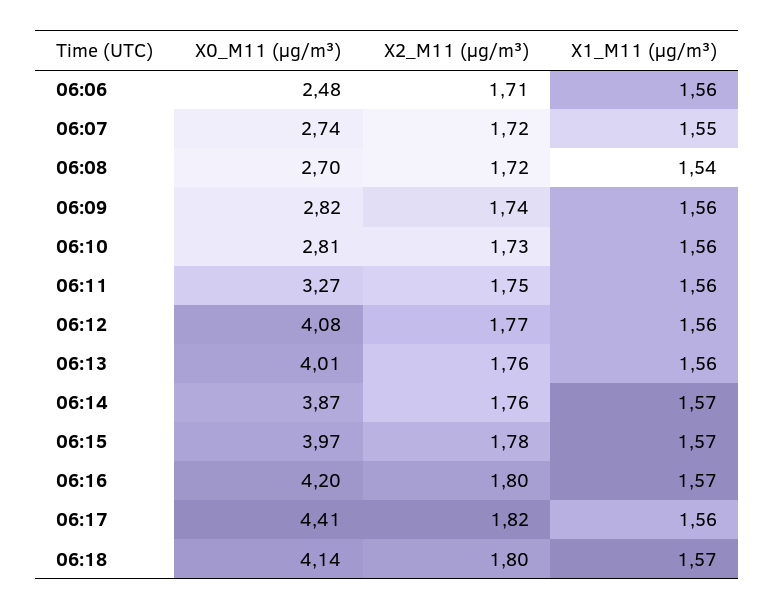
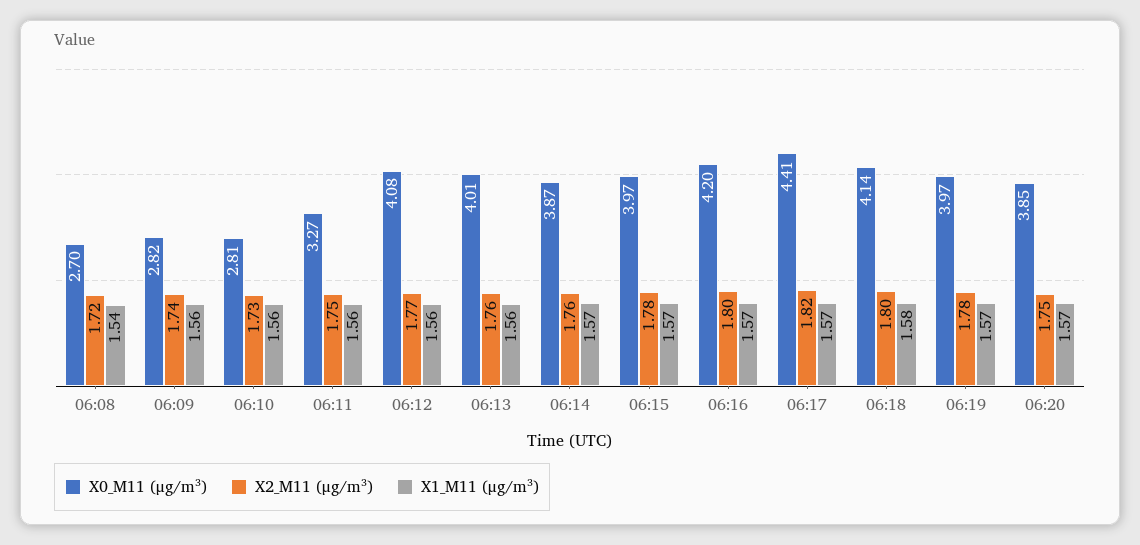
X0_M11 (μg/m³), 06:06: 2.48 -> none
X2_M11 (μg/m³), 06:06: 1.71 -> none
X1_M11 (μg/m³), 06:06: 1.56 -> none
X0_M11 (μg/m³), 06:07: 2.74 -> none
X2_M11 (μg/m³), 06:07: 1.72 -> none
X1_M11 (μg/m³), 06:07: 1.55 -> none
X1_M11 (μg/m³), 06:17: 1.56 -> 1.57
X1_M11 (μg/m³), 06:18: 1.57 -> 1.58
X0_M11 (μg/m³), 06:19: none -> 3.97
X2_M11 (μg/m³), 06:19: none -> 1.78
X1_M11 (μg/m³), 06:19: none -> 1.57
X0_M11 (μg/m³), 06:20: none -> 3.85
X2_M11 (μg/m³), 06:20: none -> 1.75
X1_M11 (μg/m³), 06:20: none -> 1.57

